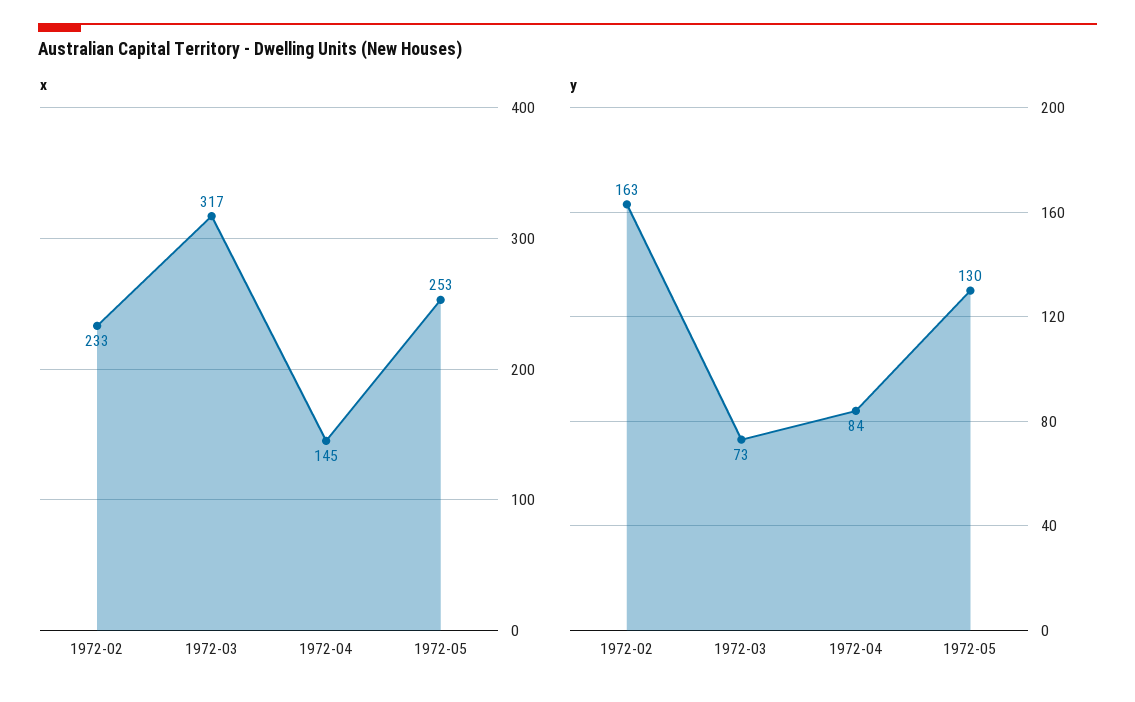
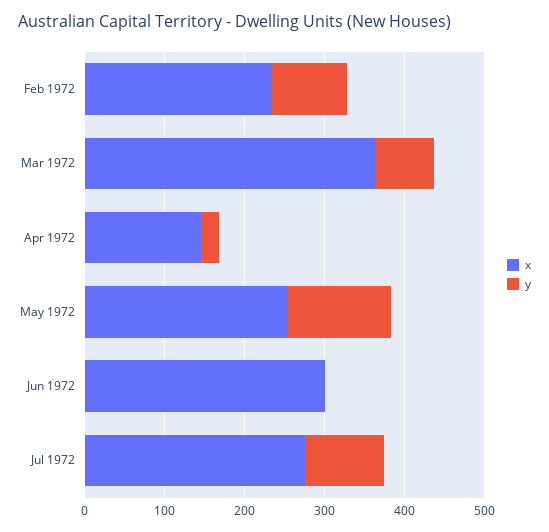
x, 1972-03: 317 -> 360
y, 1972-02: 163 -> 100
y, 1972-04: 84 -> 20
x, Jun 1972: none -> 300
y, Jun 1972: none -> 0
x, Jul 1972: none -> 280
y, Jul 1972: none -> 100

